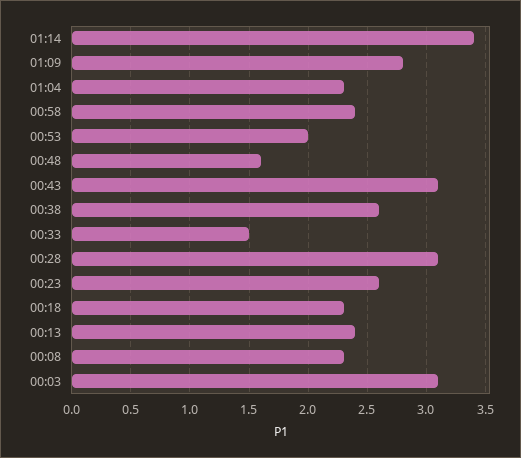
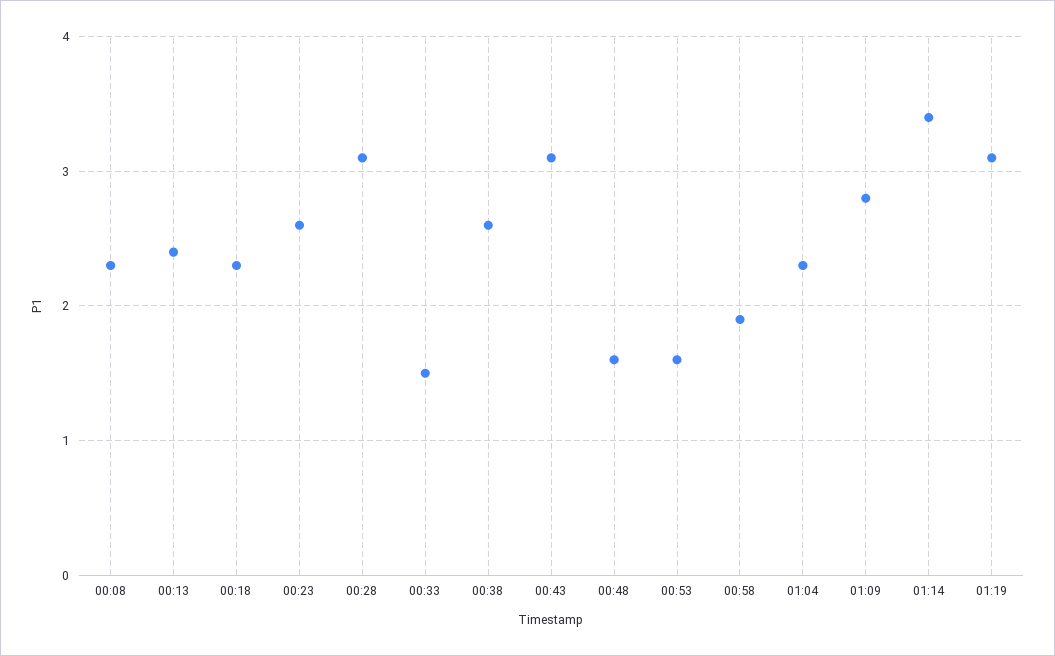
00:58: 2.4 -> 1.9
00:53: 2 -> 1.6
00:03: 3.1 -> none
01:19: none -> 3.1

